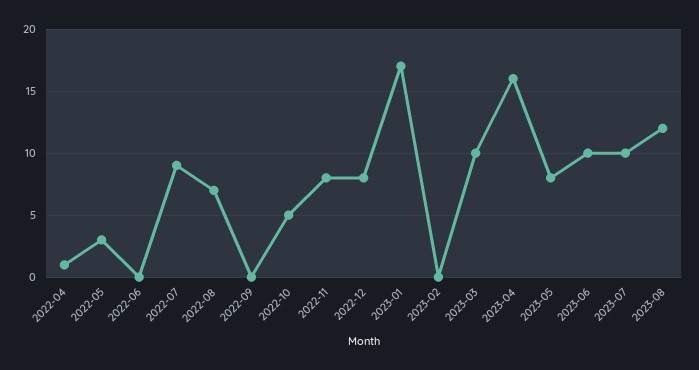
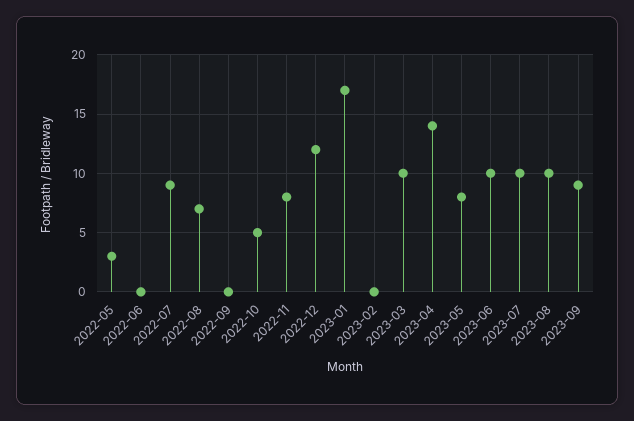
2022-04: 1 -> none
2022-12: 8 -> 12
2023-04: 16 -> 14
2023-08: 12 -> 10
2023-09: none -> 9

